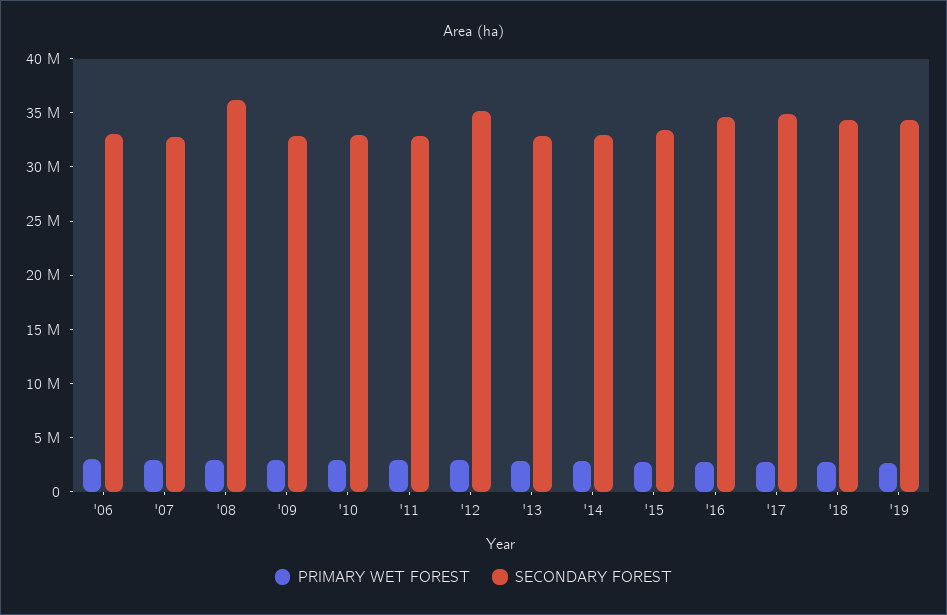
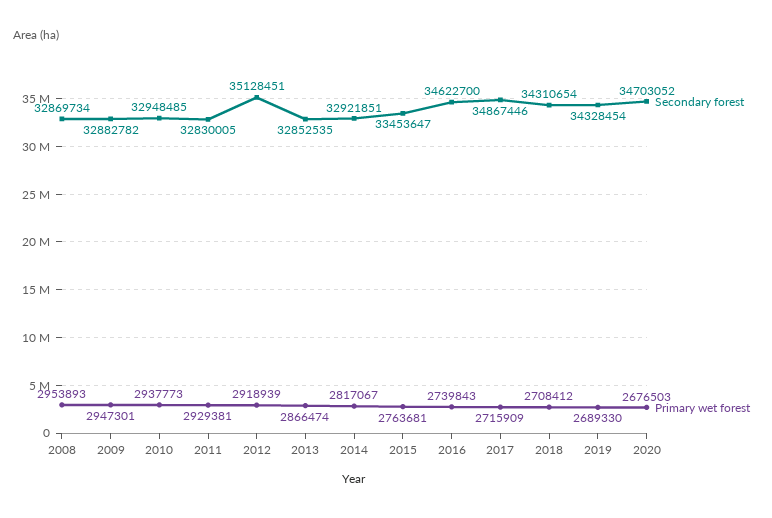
PRIMARY WET FOREST, '06: 3000000 -> none
SECONDARY FOREST, '06: 33000000 -> none
PRIMARY WET FOREST, '07: 3000000 -> none
SECONDARY FOREST, '07: 33000000 -> none
SECONDARY FOREST, '08: 36000000 -> 32869734
SECONDARY FOREST, 2020: none -> 34703052
PRIMARY WET FOREST, 2020: none -> 2676503

